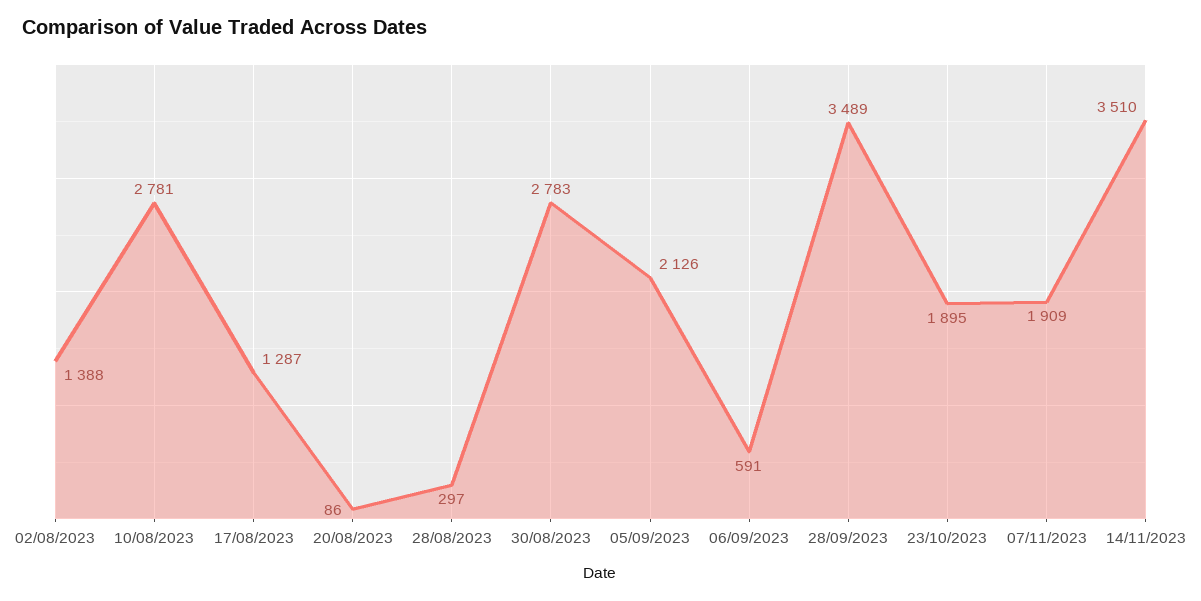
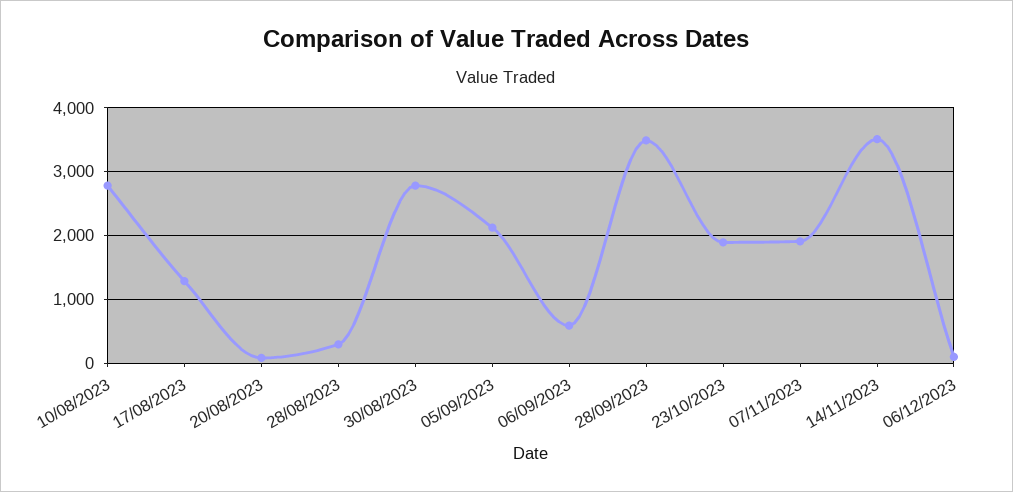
02/08/2023: 1388 -> none
06/12/2023: none -> 100

